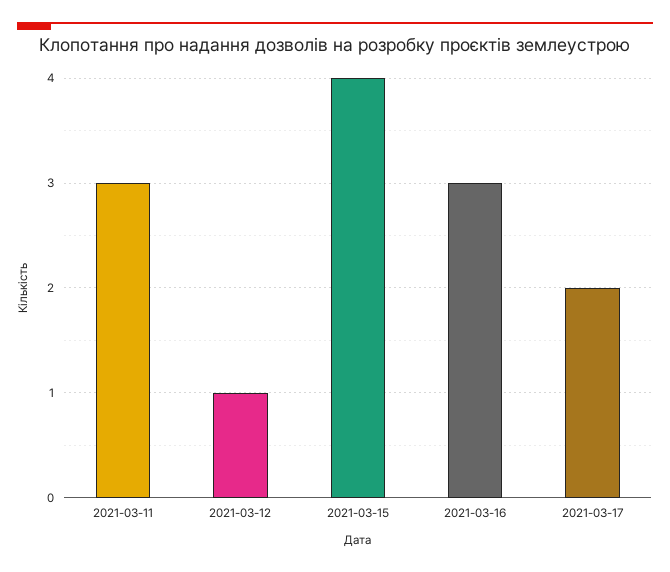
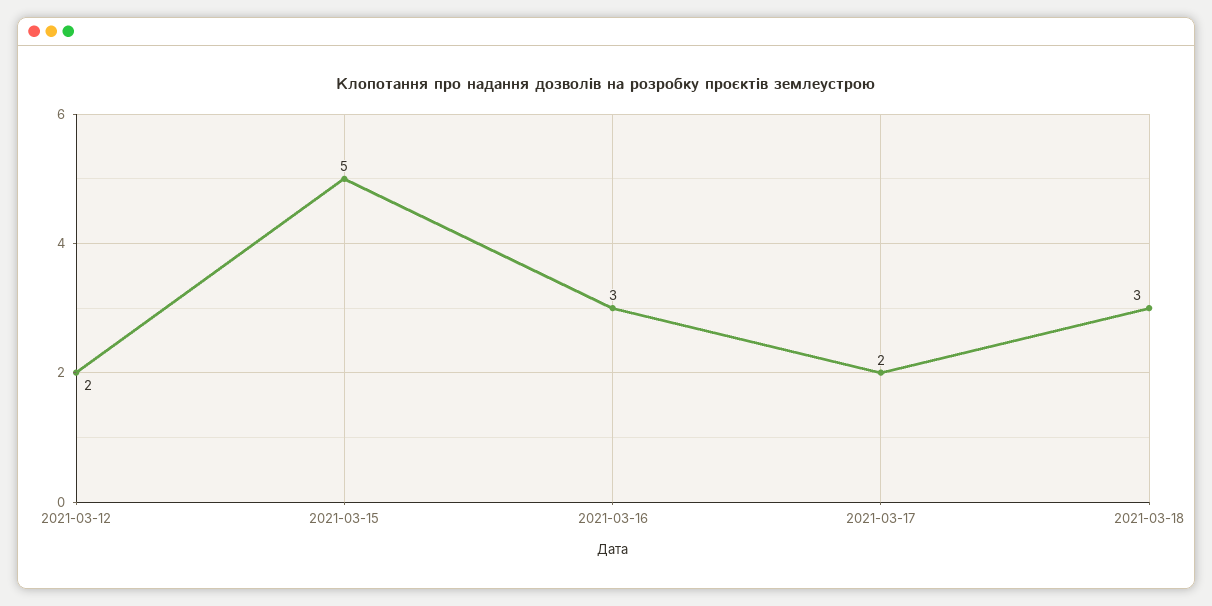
2021-03-11: 3 -> none
2021-03-12: 1 -> 2
2021-03-15: 4 -> 5
2021-03-18: none -> 3

